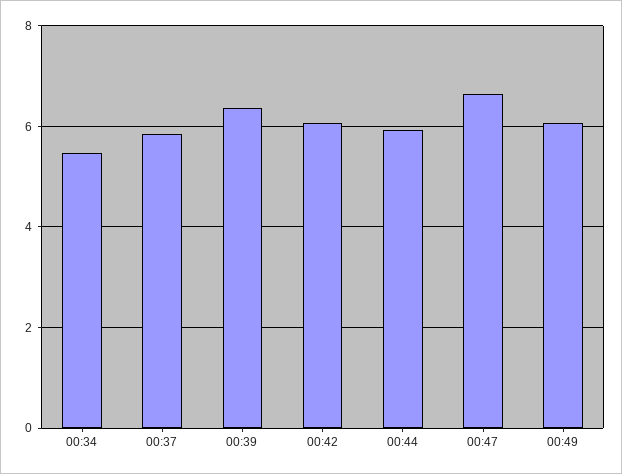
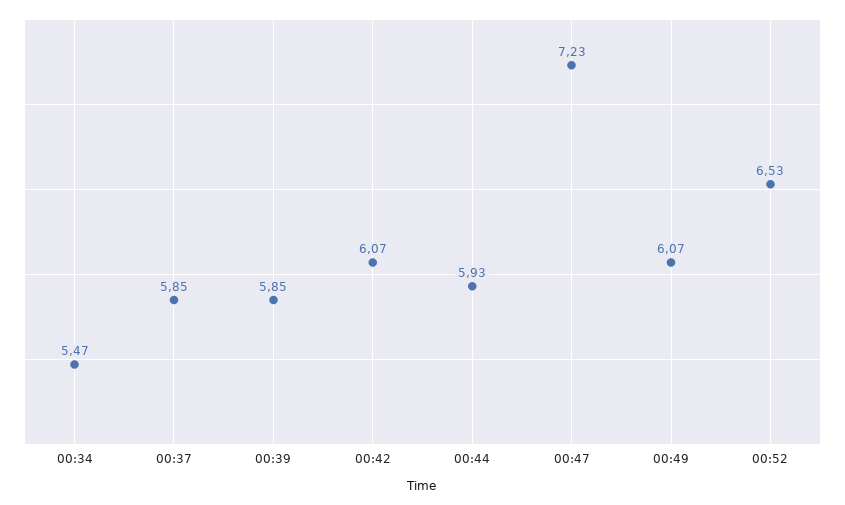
00:39: 6.4 -> 5.85
00:47: 6.6 -> 7.23
00:52: none -> 6.53

